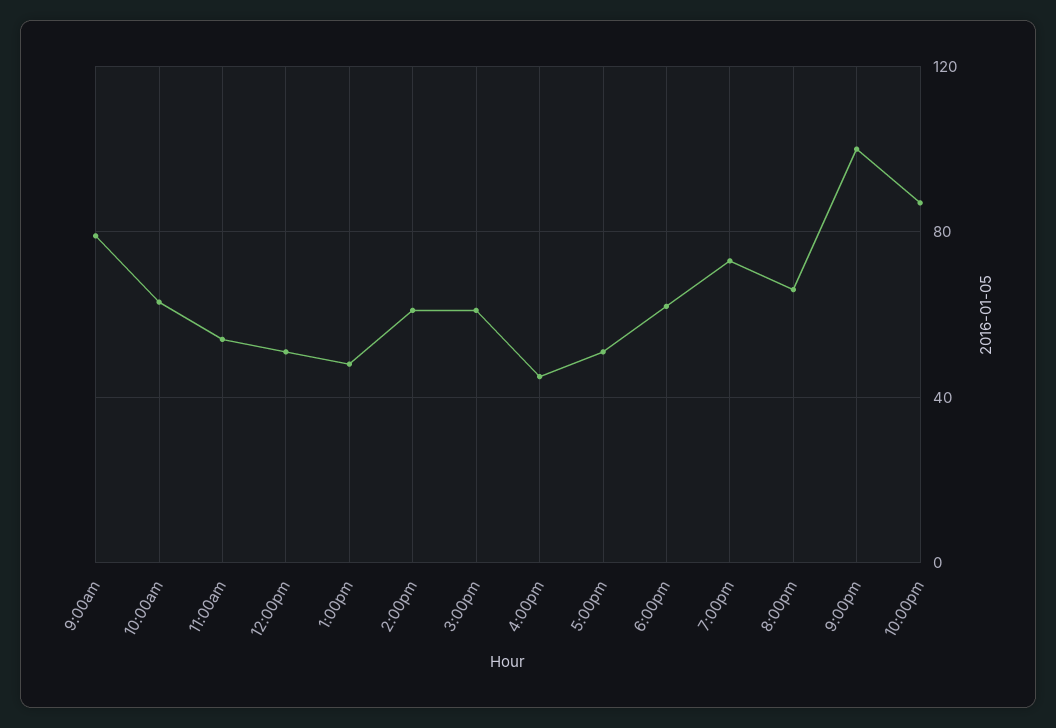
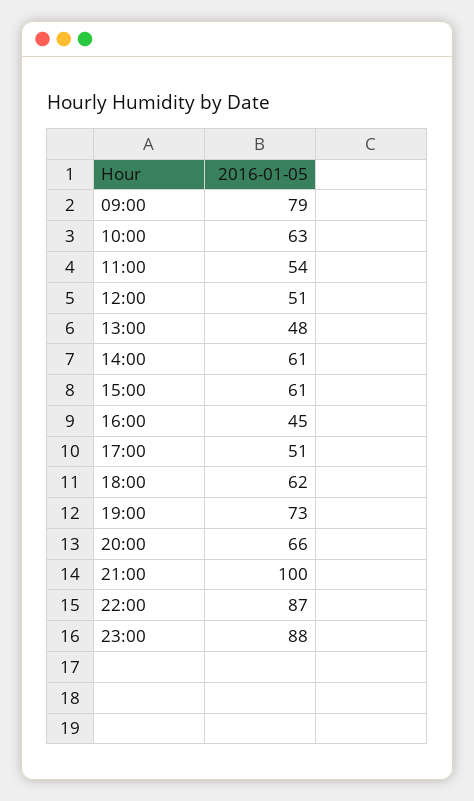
23:00: none -> 88

